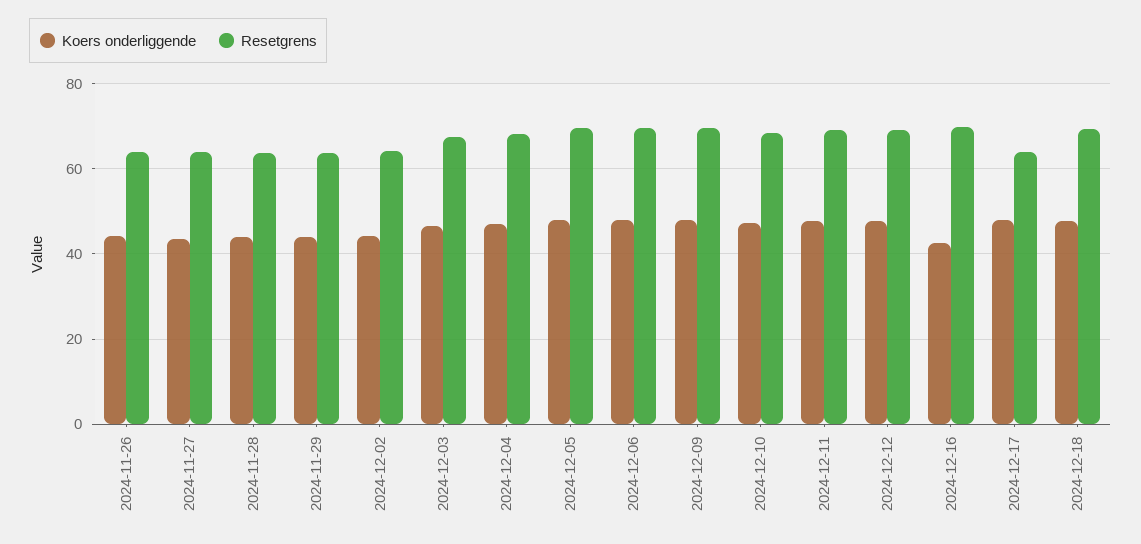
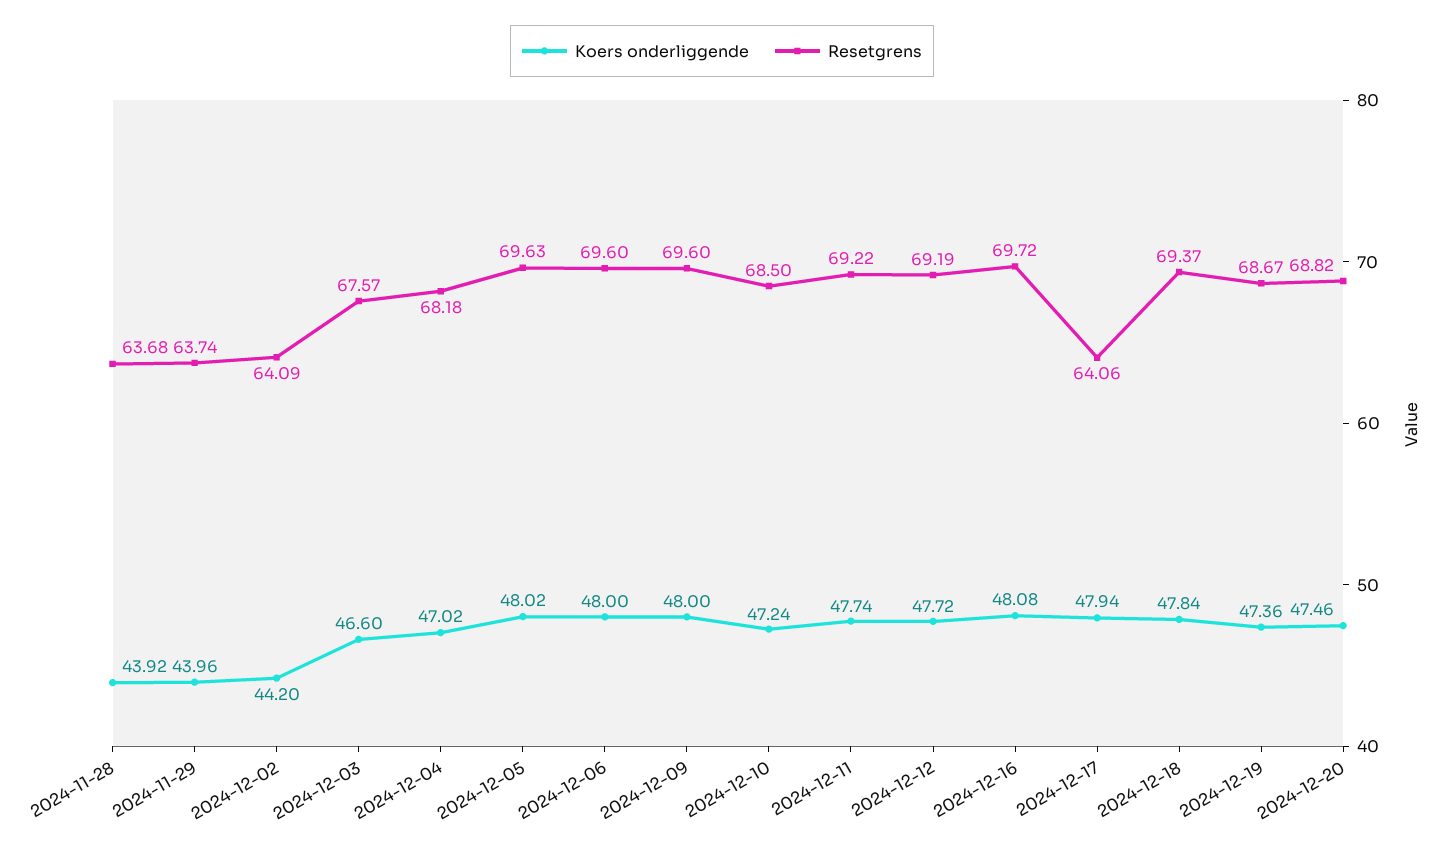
Koers onderliggende, 2024-11-26: 44 -> none
Resetgrens, 2024-11-26: 64 -> none
Koers onderliggende, 2024-11-27: 44 -> none
Resetgrens, 2024-11-27: 64 -> none
Koers onderliggende, 2024-12-16: 42 -> 48.08
Koers onderliggende, 2024-12-19: none -> 47.36
Resetgrens, 2024-12-19: none -> 68.67
Koers onderliggende, 2024-12-20: none -> 47.46
Resetgrens, 2024-12-20: none -> 68.82

